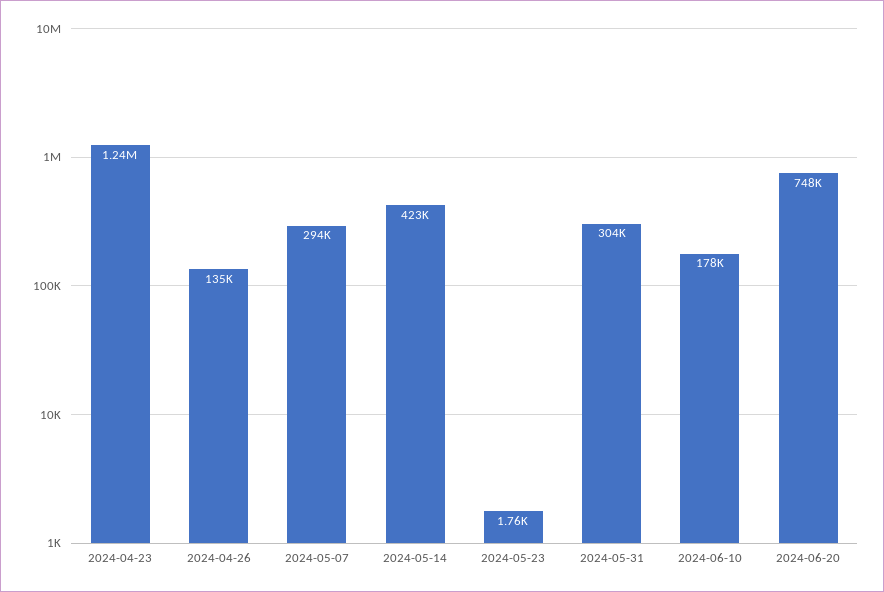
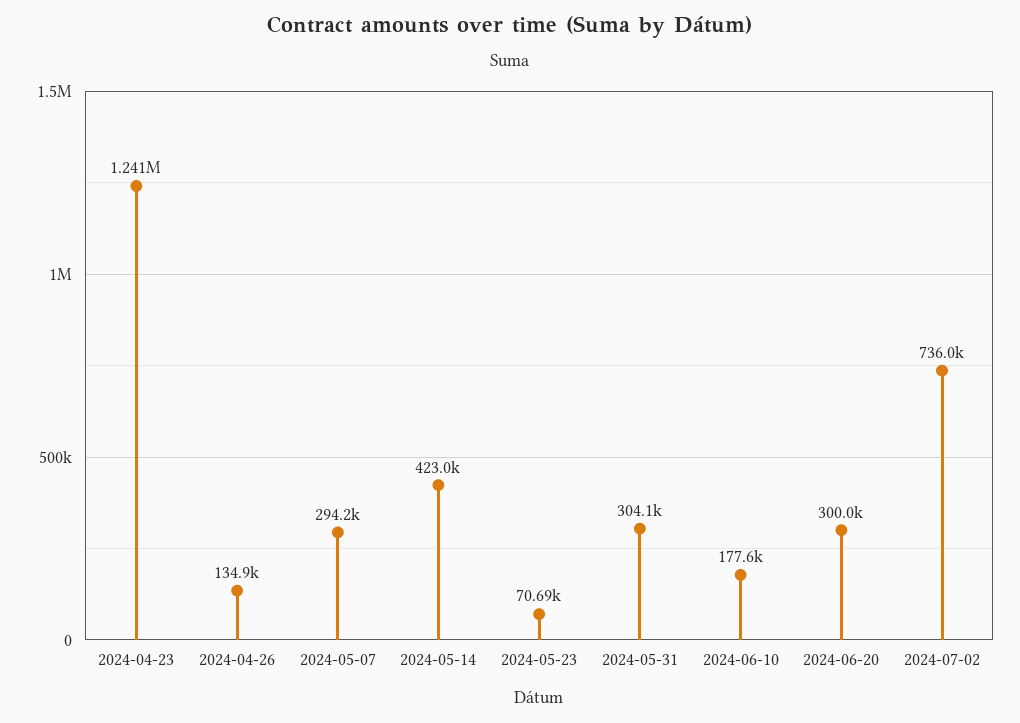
2024-05-23: 1760 -> 70690
2024-06-20: 748000 -> 300000
2024-07-02: none -> 736000

